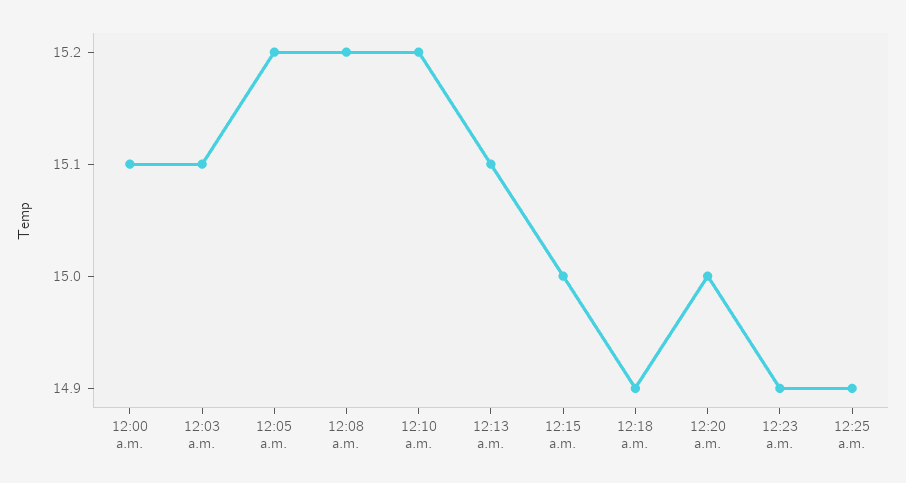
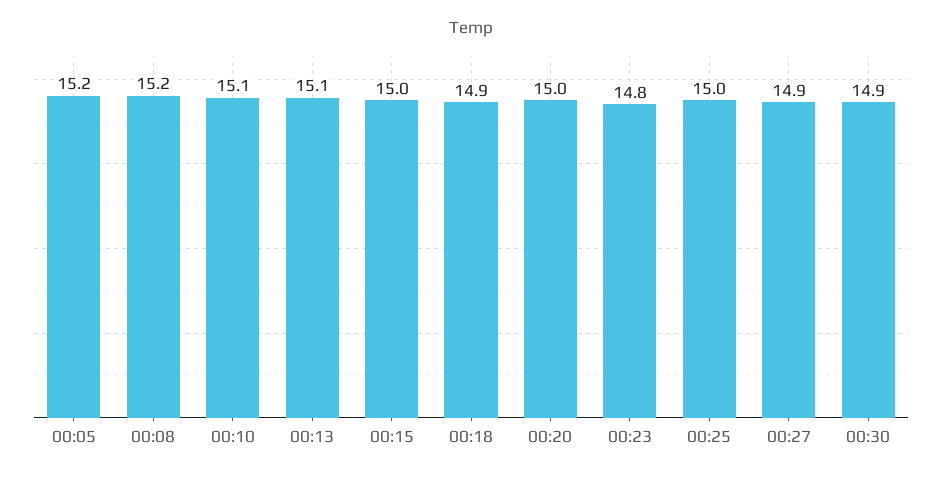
12:00 a.m.: 15.1 -> none
12:03 a.m.: 15.1 -> none
12:10 a.m.: 15.2 -> 15.1
12:23 a.m.: 14.9 -> 14.8
12:25 a.m.: 14.9 -> 15
00:27: none -> 14.9
00:30: none -> 14.9

